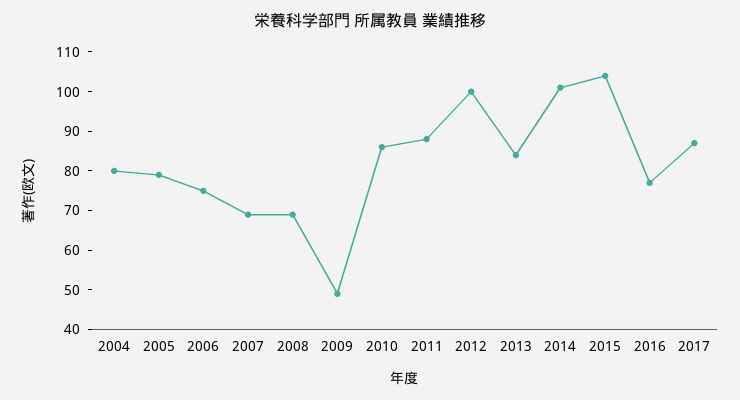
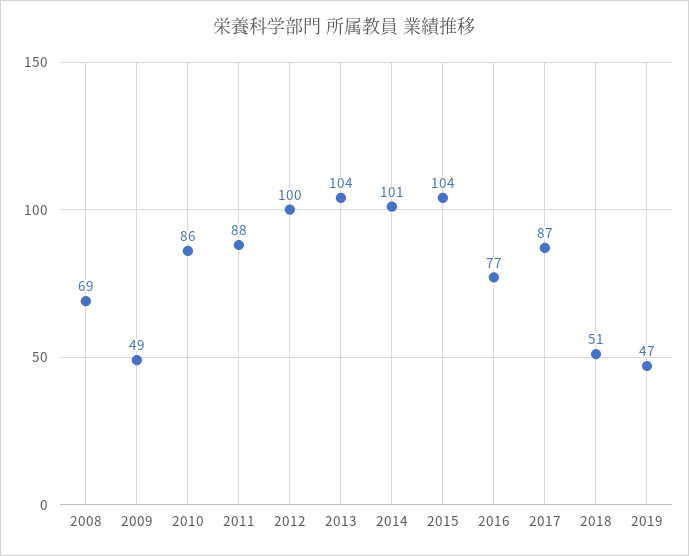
2004: 80 -> none
2005: 80 -> none
2006: 75 -> none
2007: 70 -> none
2013: 85 -> 104
2018: none -> 51
2019: none -> 47

